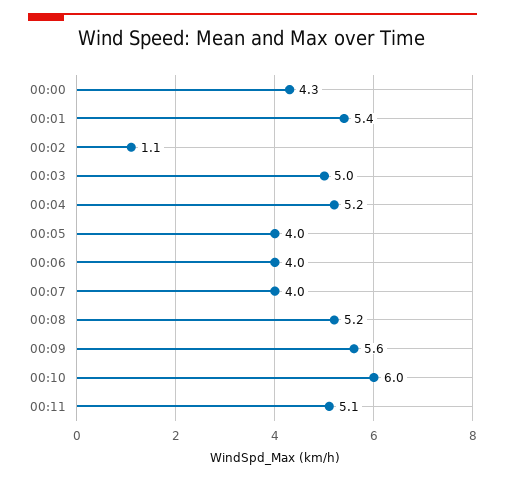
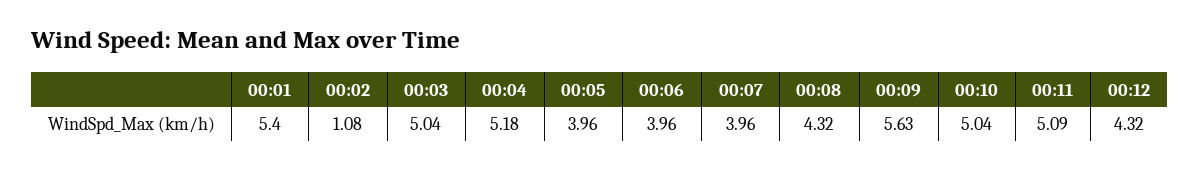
00:00: 4.3 -> none
00:08: 5.2 -> 4.32
00:10: 6 -> 5.04
00:12: none -> 4.32

